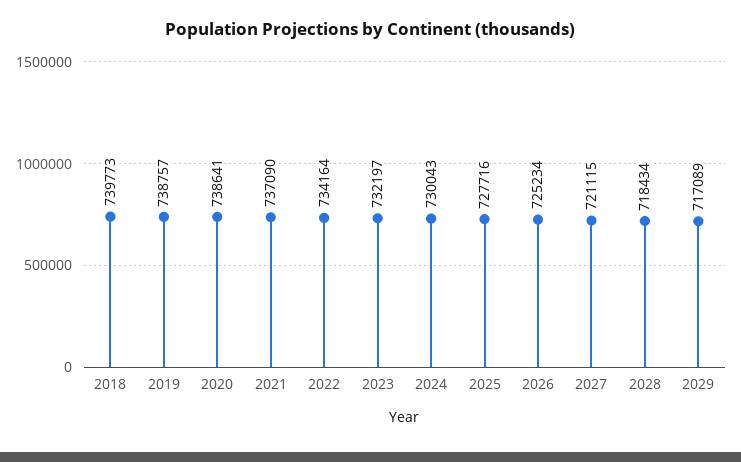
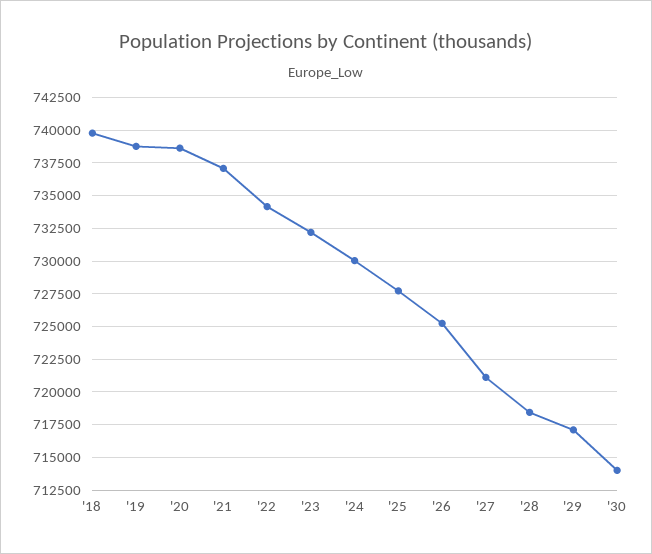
'30: none -> 714000

